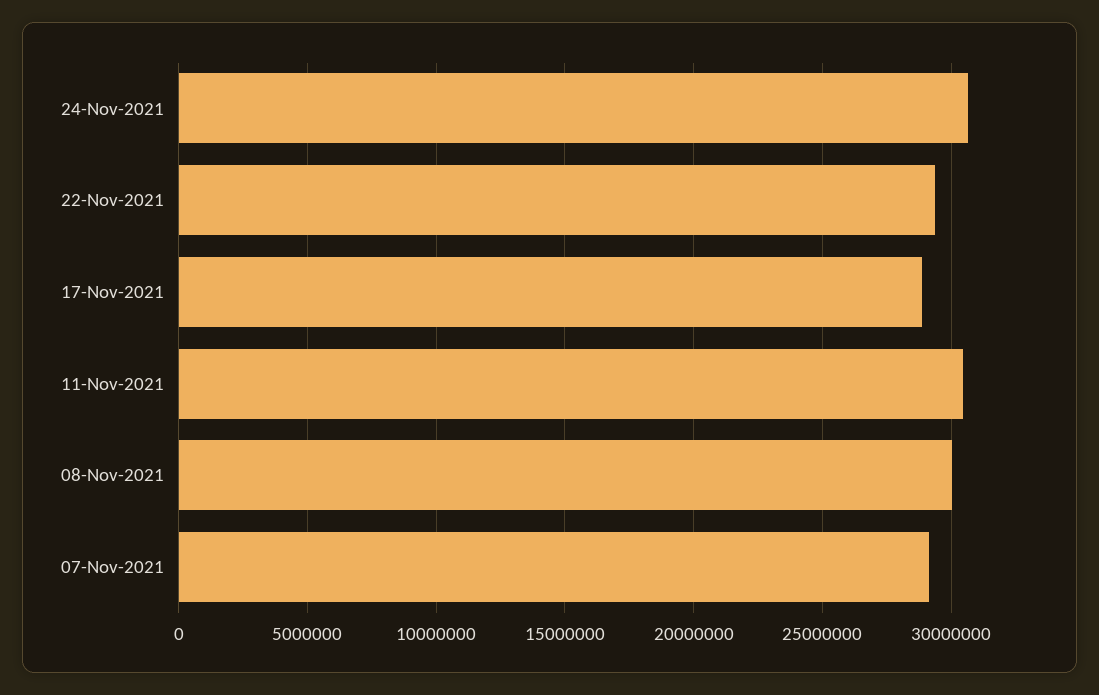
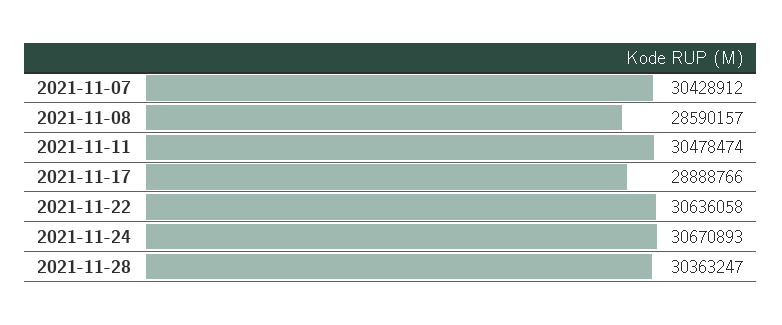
22-Nov-2021: 29500000 -> 30636058
08-Nov-2021: 30000000 -> 28590157
07-Nov-2021: 29000000 -> 30428912
2021-11-28: none -> 30363247

